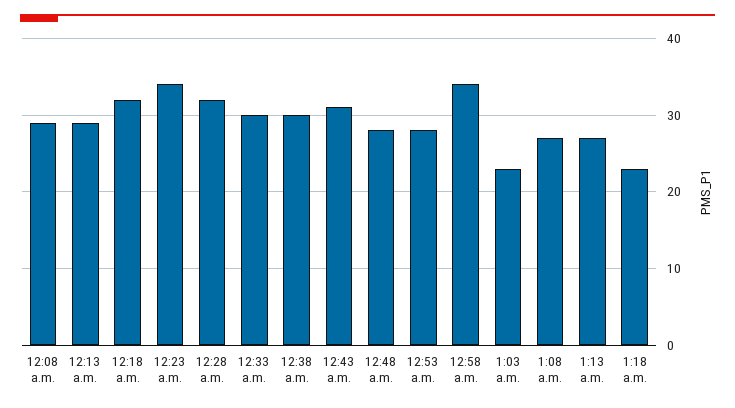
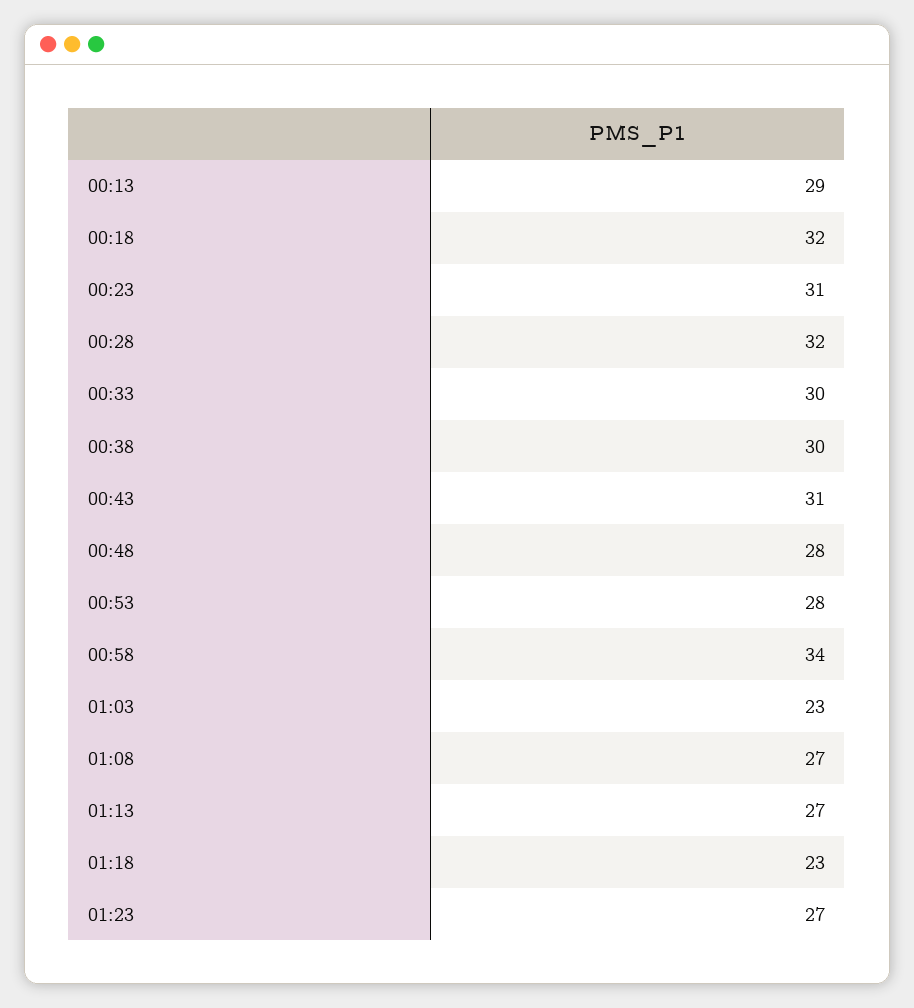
12:08 a.m.: 29 -> none
12:23 a.m.: 34 -> 31
01:23: none -> 27

